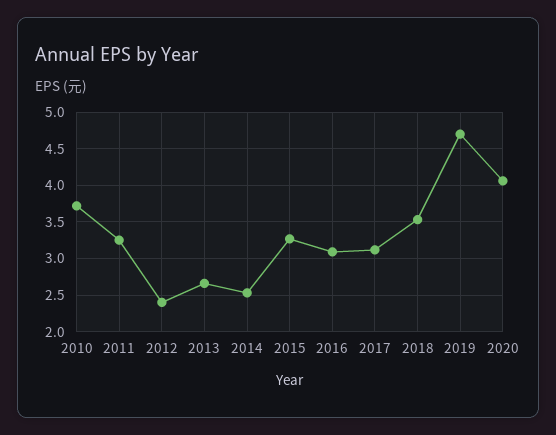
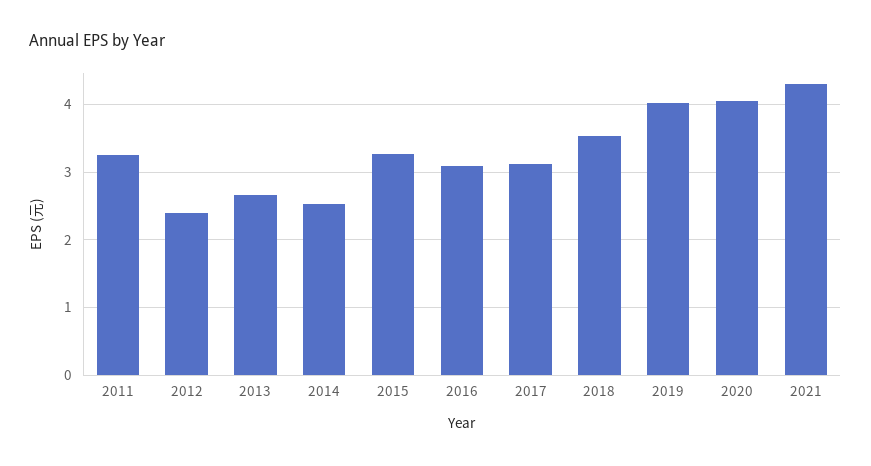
2010: 3.7 -> none
2019: 4.7 -> 4
2021: none -> 4.3

